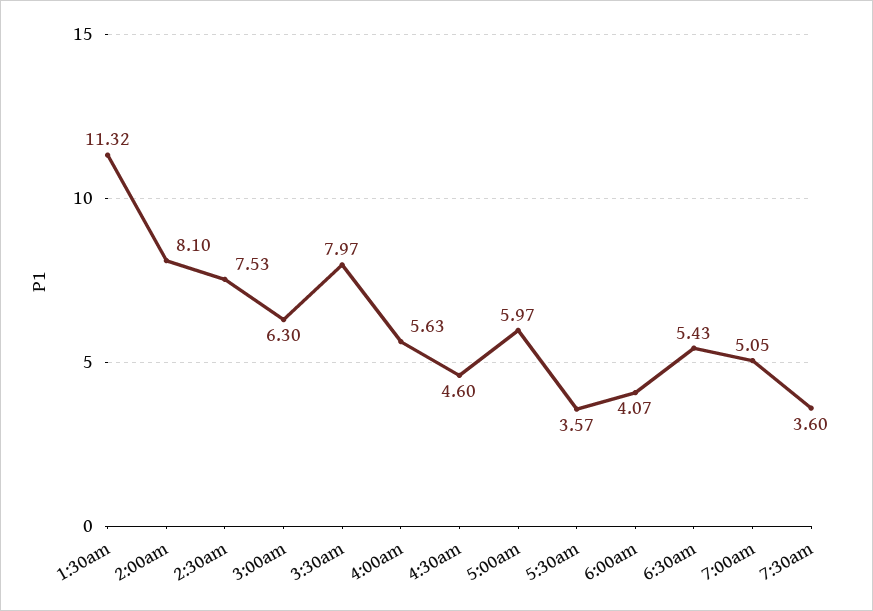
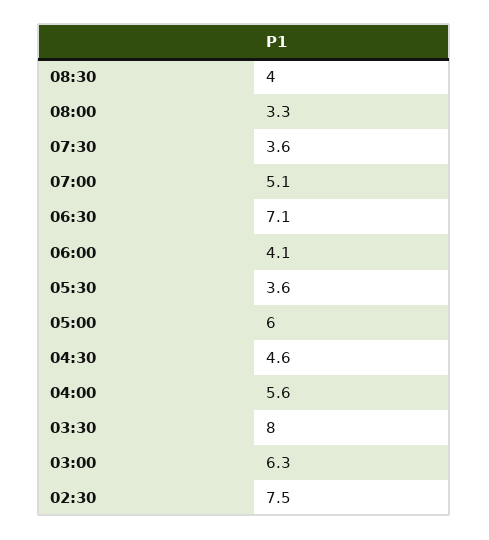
1:30am: 11.32 -> none
2:00am: 8.1 -> none
6:30am: 5.43 -> 7.1
08:30: none -> 4
08:00: none -> 3.3

